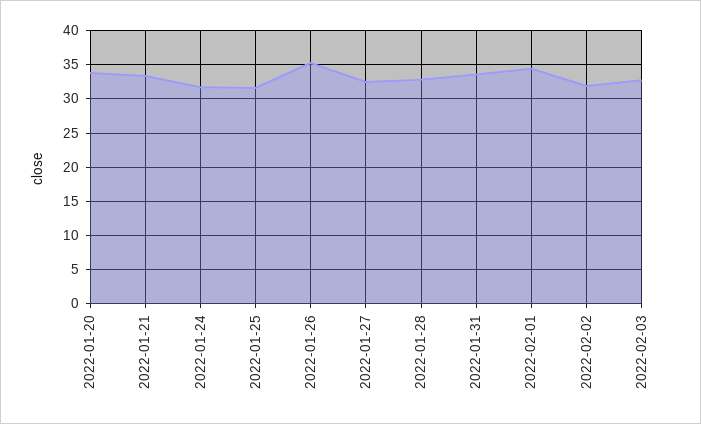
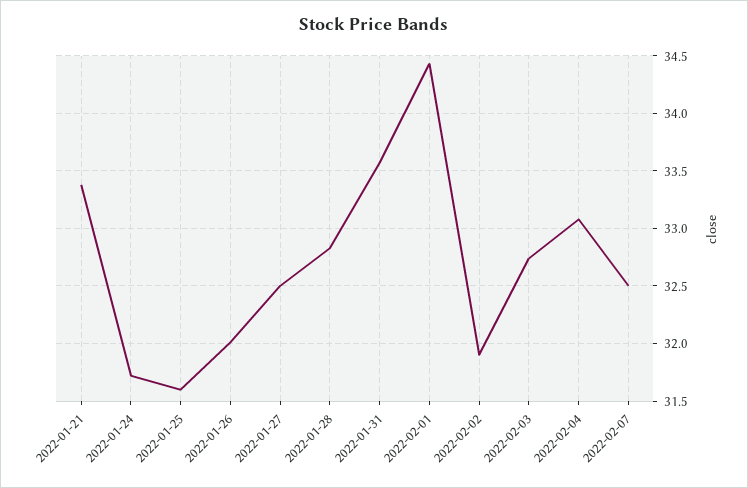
2022-01-20: 34 -> none
2022-01-26: 35 -> 32
2022-02-04: none -> 33.1
2022-02-07: none -> 32.5

